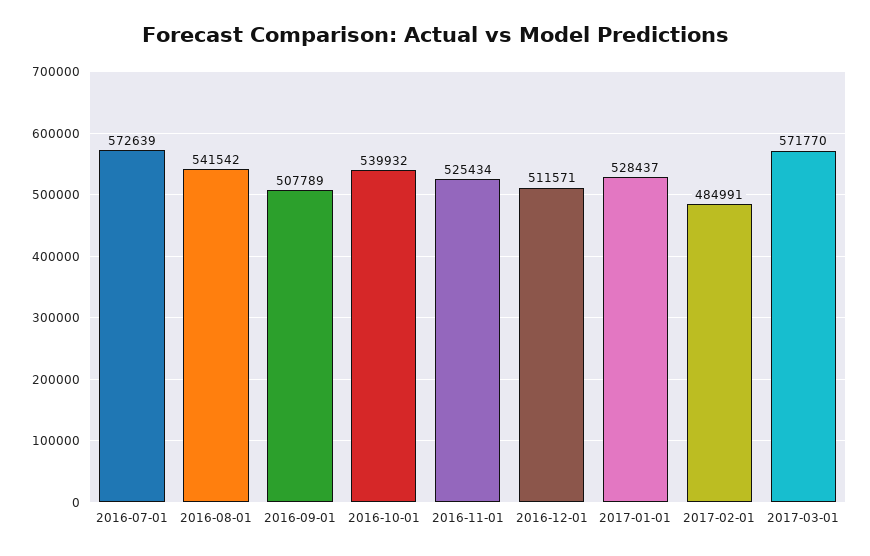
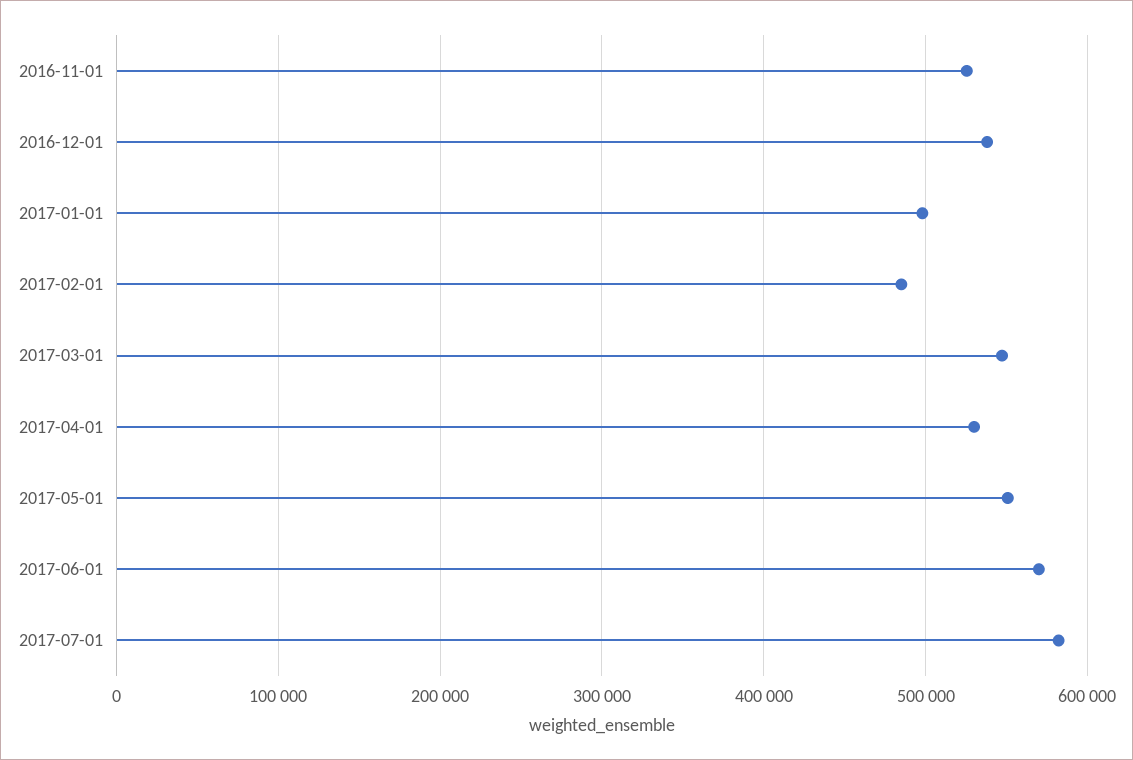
2016-07-01: 572639 -> none
2016-08-01: 541542 -> none
2016-09-01: 507789 -> none
2016-10-01: 539932 -> none
2016-12-01: 511571 -> 540000
2017-01-01: 528437 -> 500000
2017-03-01: 571770 -> 550000
2017-04-01: none -> 530000
2017-05-01: none -> 550000
2017-06-01: none -> 570000
2017-07-01: none -> 580000

